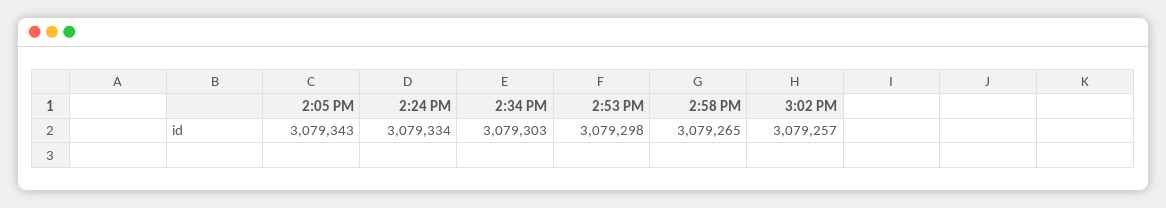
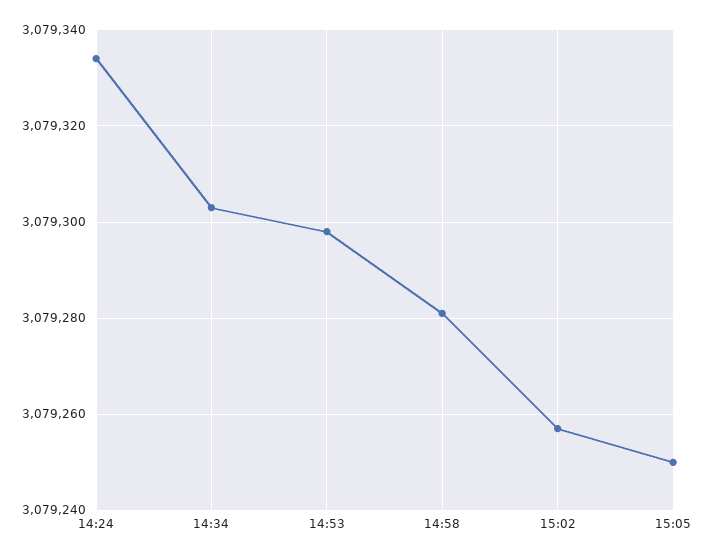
2:05 PM: 3079343 -> none
2:58 PM: 3079265 -> 3079280
15:05: none -> 3079250

